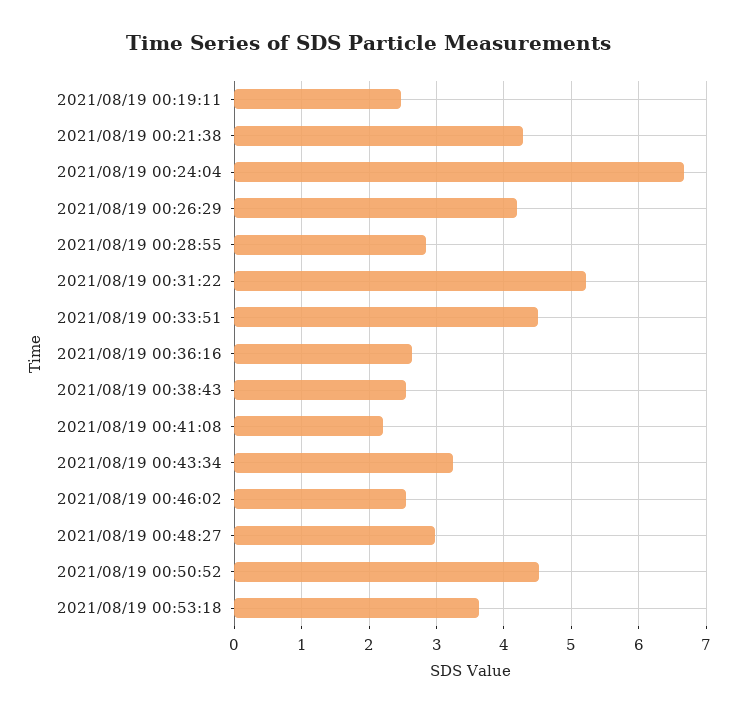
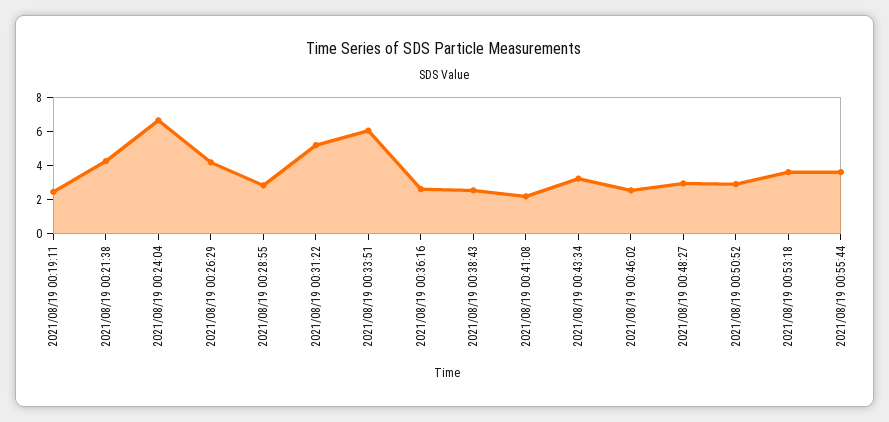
2021/08/19 00:33:51: 4.5 -> 6
2021/08/19 00:50:52: 4.5 -> 3
2021/08/19 00:55:44: none -> 3.5

